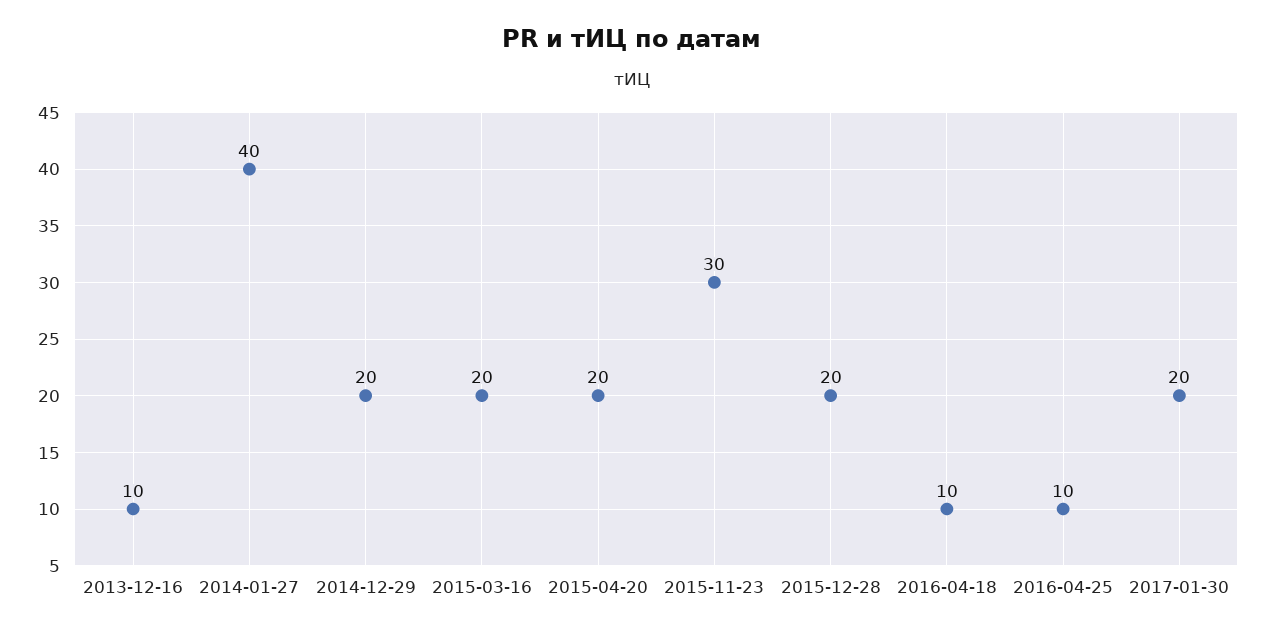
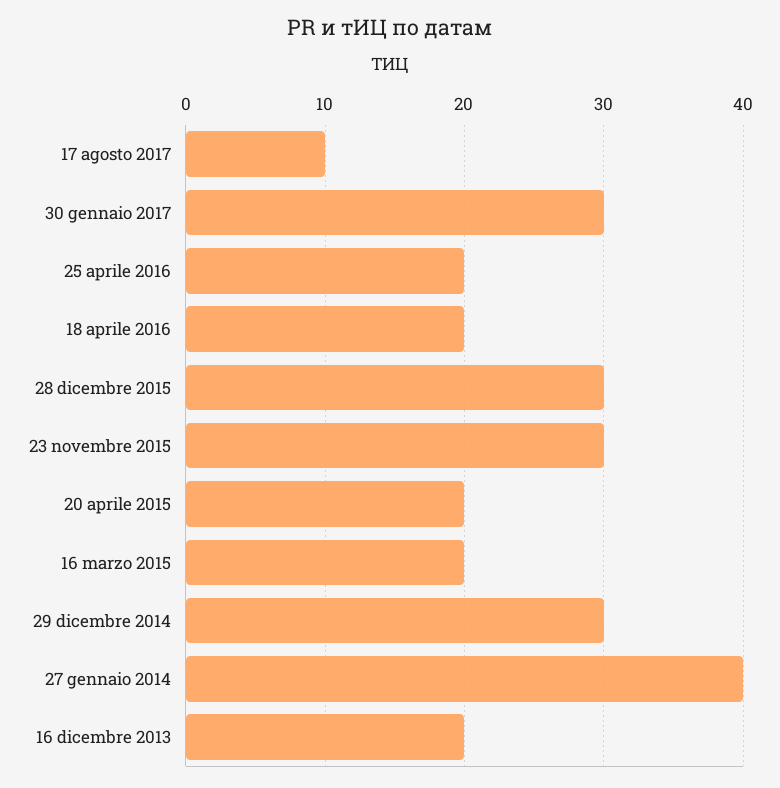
2013-12-16: 10 -> 20
2014-12-29: 20 -> 30
2015-12-28: 20 -> 30
2016-04-18: 10 -> 20
2016-04-25: 10 -> 20
2017-01-30: 20 -> 30
17 agosto 2017: none -> 10

